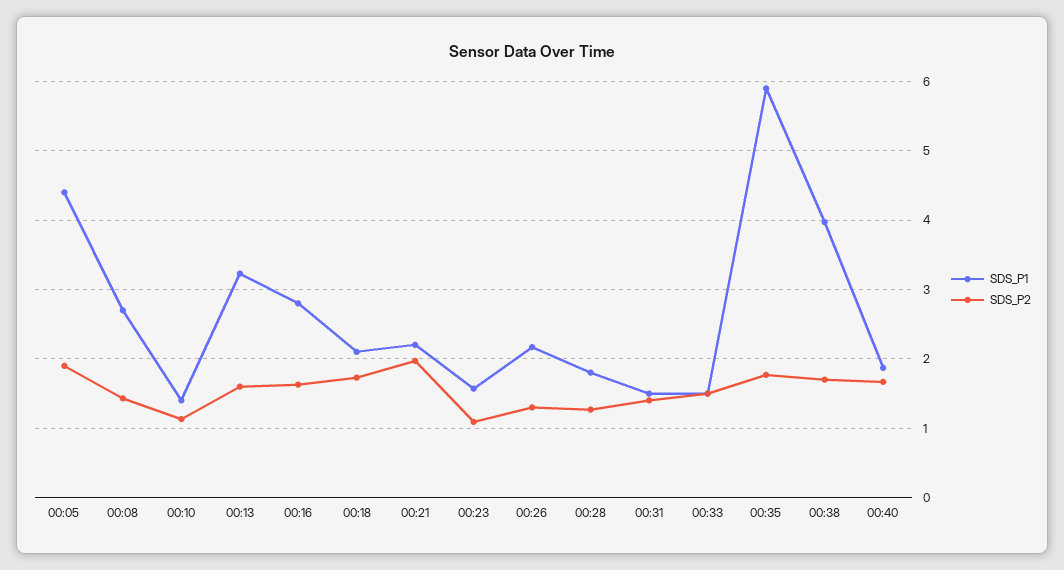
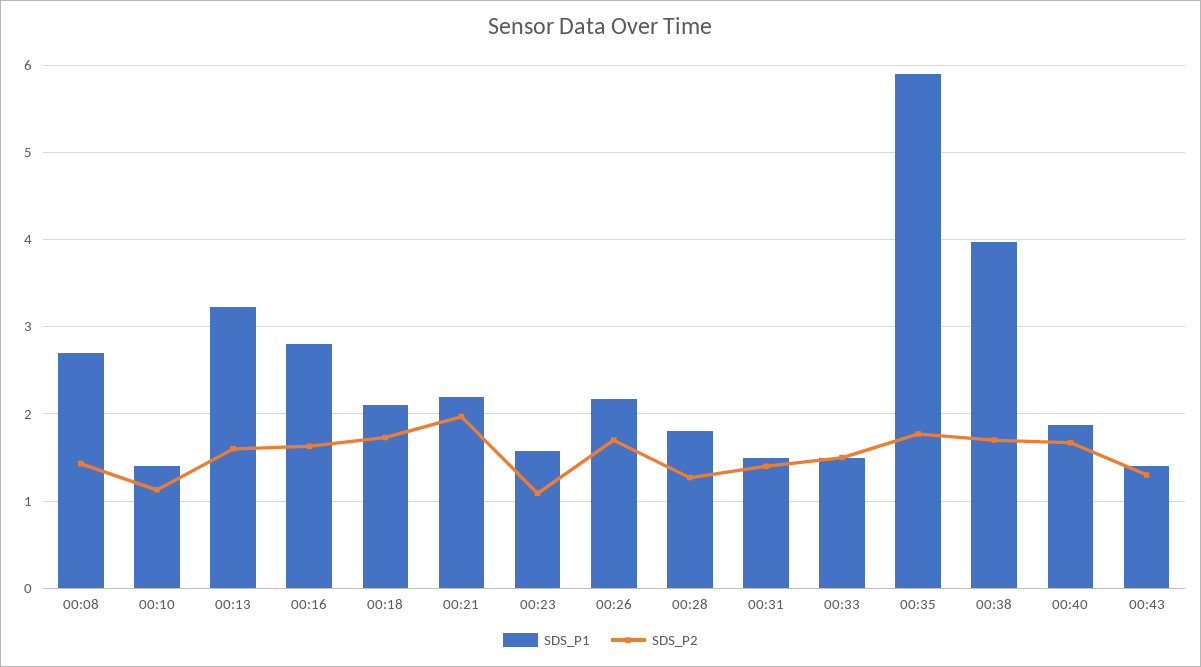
SDS_P1, 00:05: 4.4 -> none
SDS_P2, 00:05: 1.9 -> none
SDS_P2, 00:26: 1.3 -> 1.7
SDS_P1, 00:43: none -> 1.4
SDS_P2, 00:43: none -> 1.3

